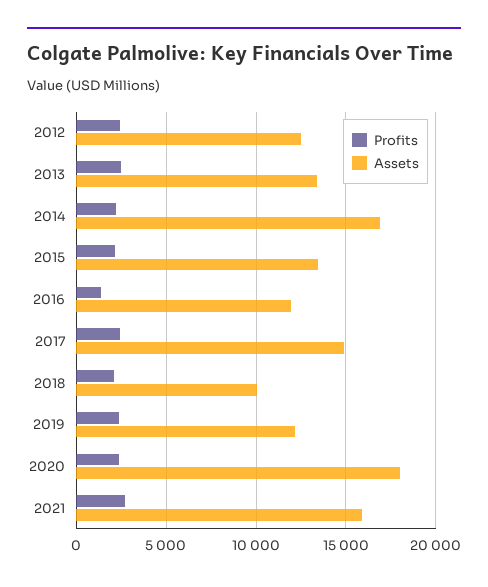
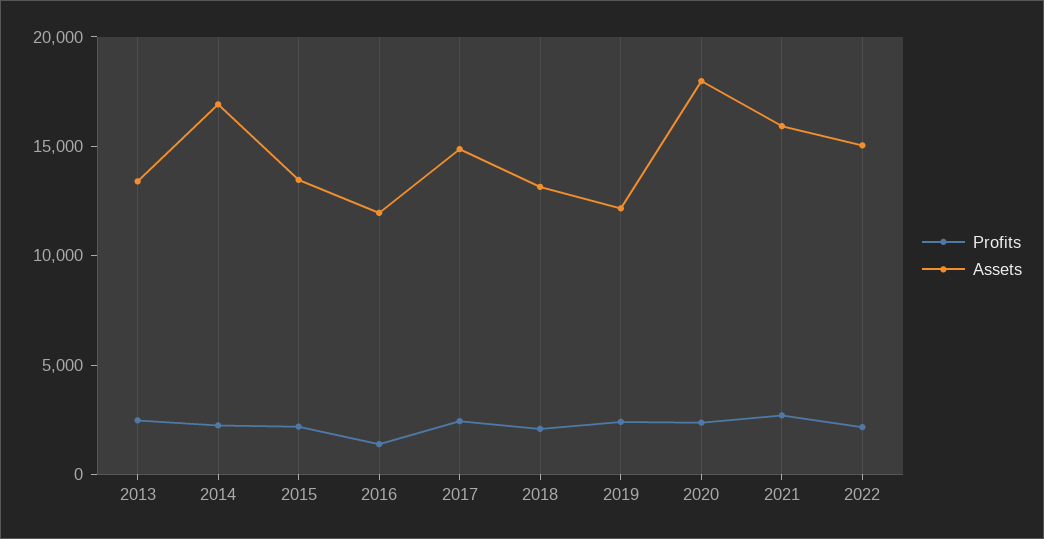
Profits, 2012: 2500 -> none
Assets, 2012: 12500 -> none
Assets, 2018: 10000 -> 13000
Profits, 2022: none -> 2000
Assets, 2022: none -> 15000

